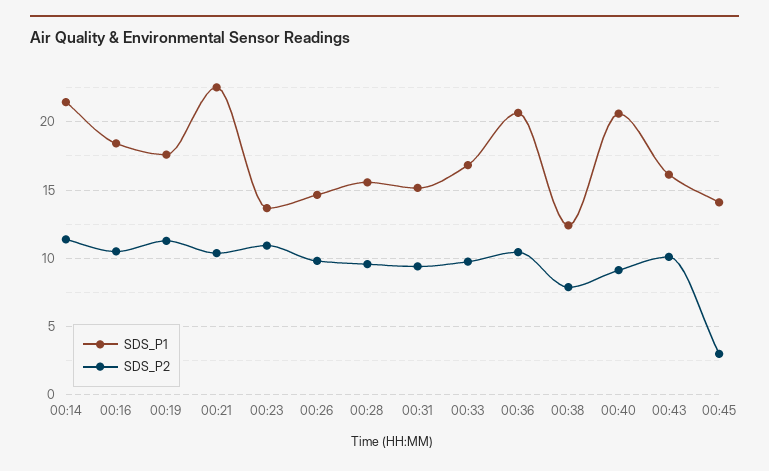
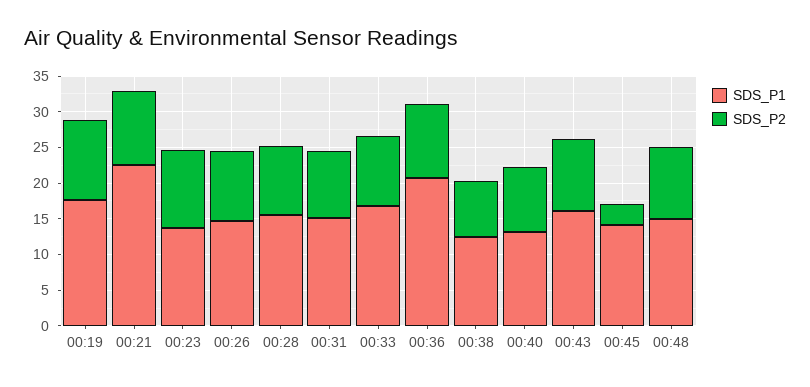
SDS_P1, 00:14: 21.5 -> none
SDS_P2, 00:14: 11.5 -> none
SDS_P1, 00:16: 18.5 -> none
SDS_P2, 00:16: 10.5 -> none
SDS_P1, 00:40: 20.5 -> 12.5
SDS_P1, 00:48: none -> 15
SDS_P2, 00:48: none -> 10

